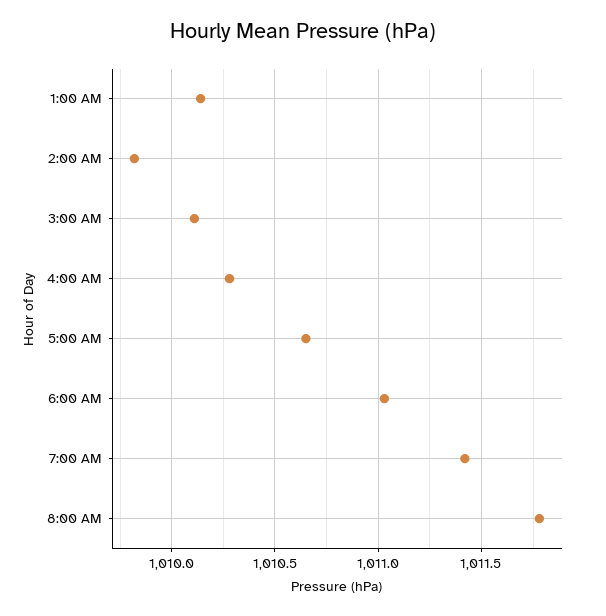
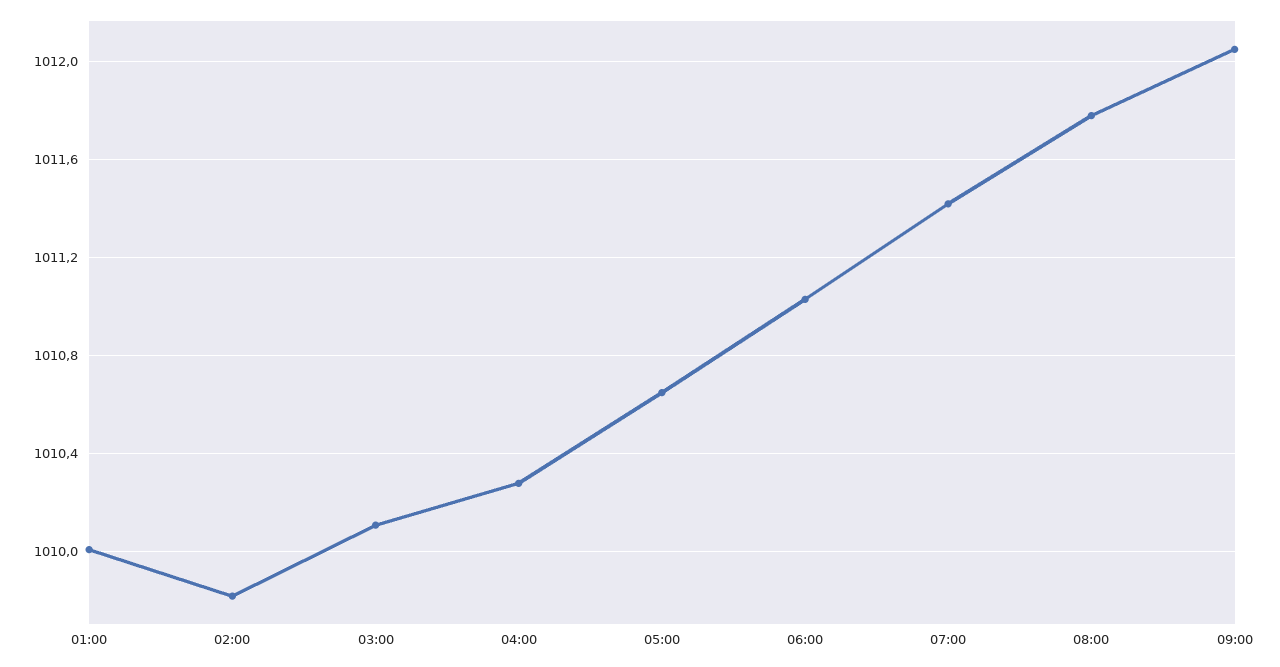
1:00 AM: 1010.15 -> 1010
09:00: none -> 1012.05

